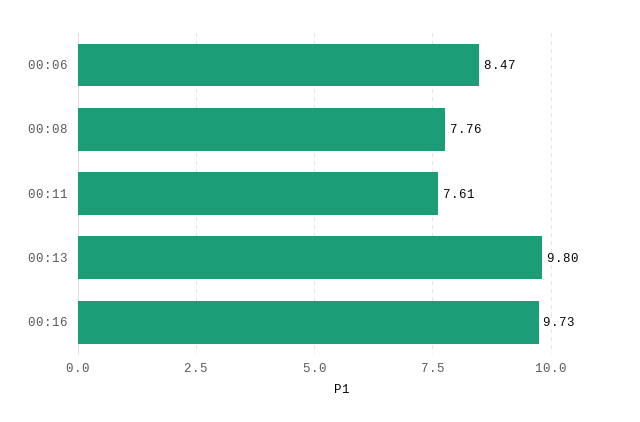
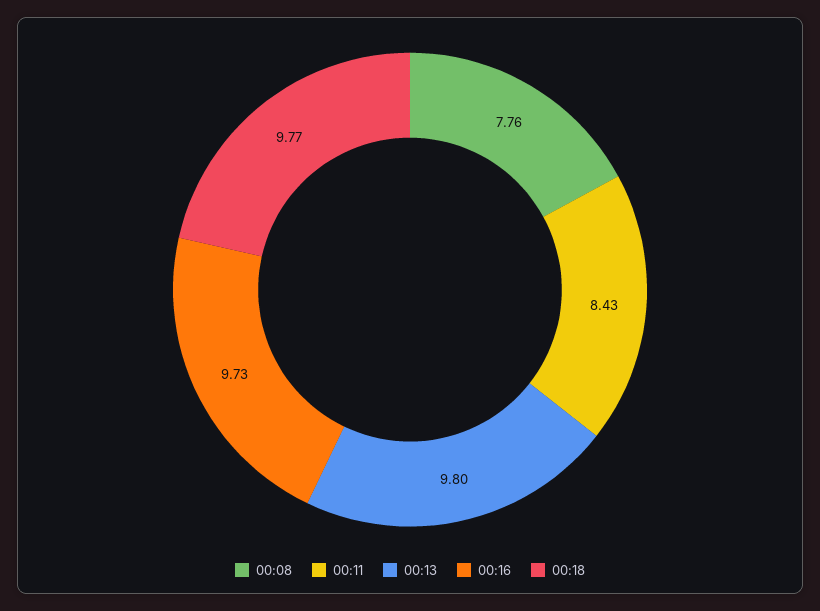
00:06: 8.47 -> none
00:11: 7.61 -> 8.43
00:18: none -> 9.77

